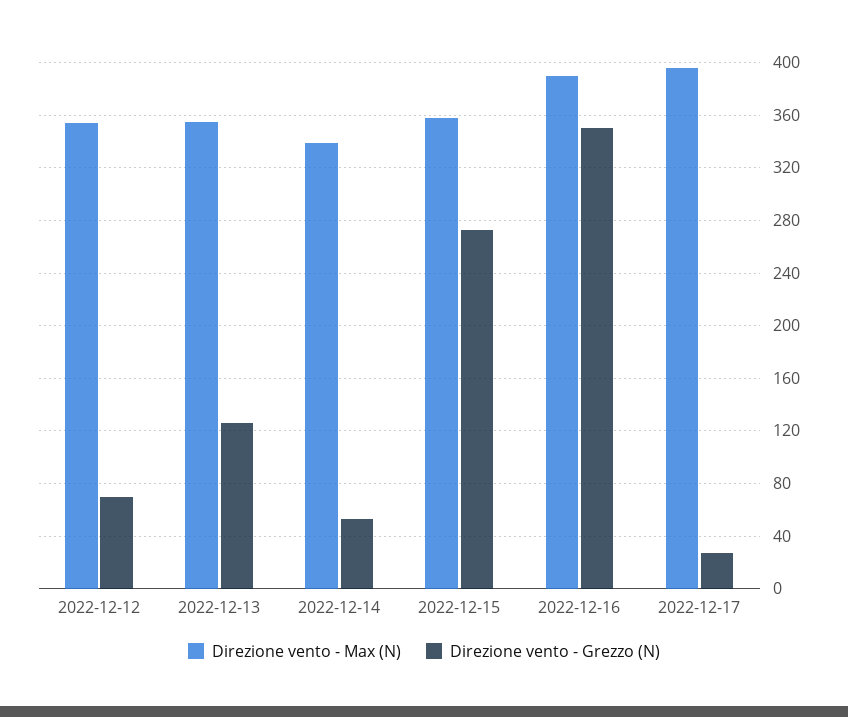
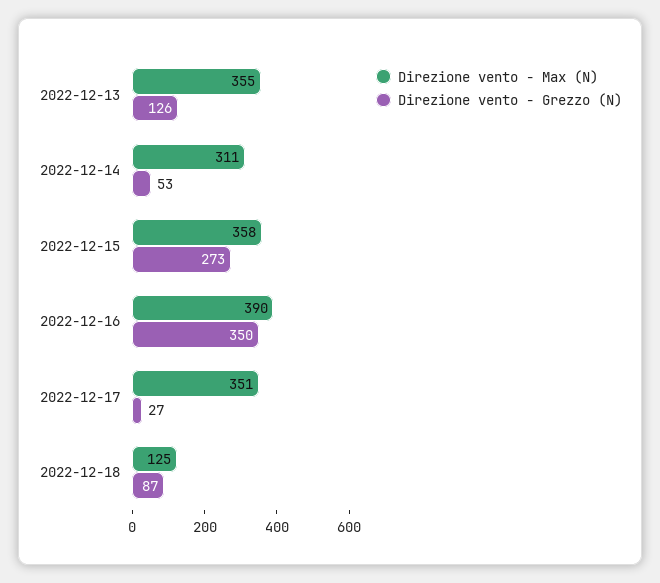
Direzione vento - Max (N), 2022-12-12: 355 -> none
Direzione vento - Grezzo (N), 2022-12-12: 70 -> none
Direzione vento - Max (N), 2022-12-14: 340 -> 311
Direzione vento - Max (N), 2022-12-17: 395 -> 351
Direzione vento - Max (N), 2022-12-18: none -> 125
Direzione vento - Grezzo (N), 2022-12-18: none -> 87

